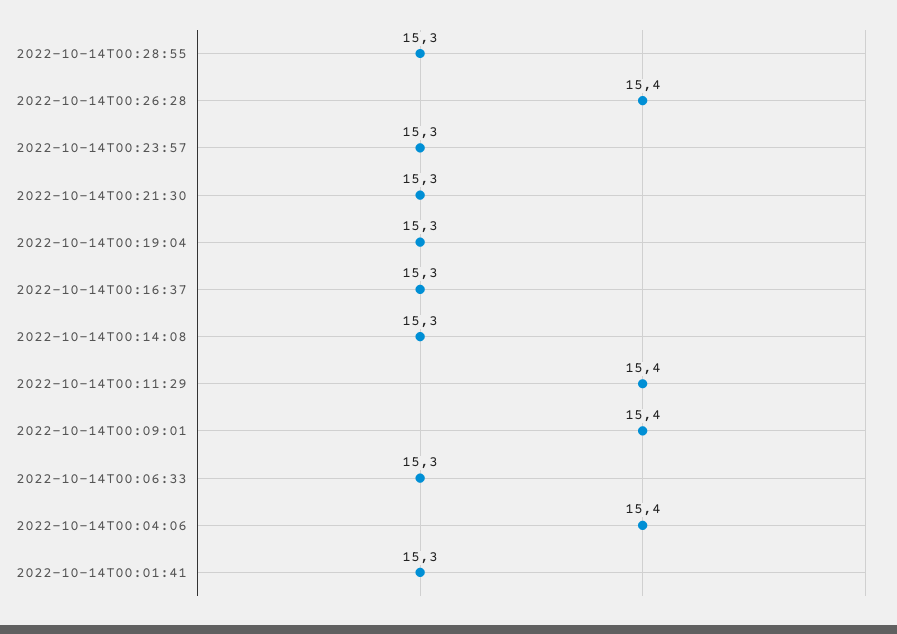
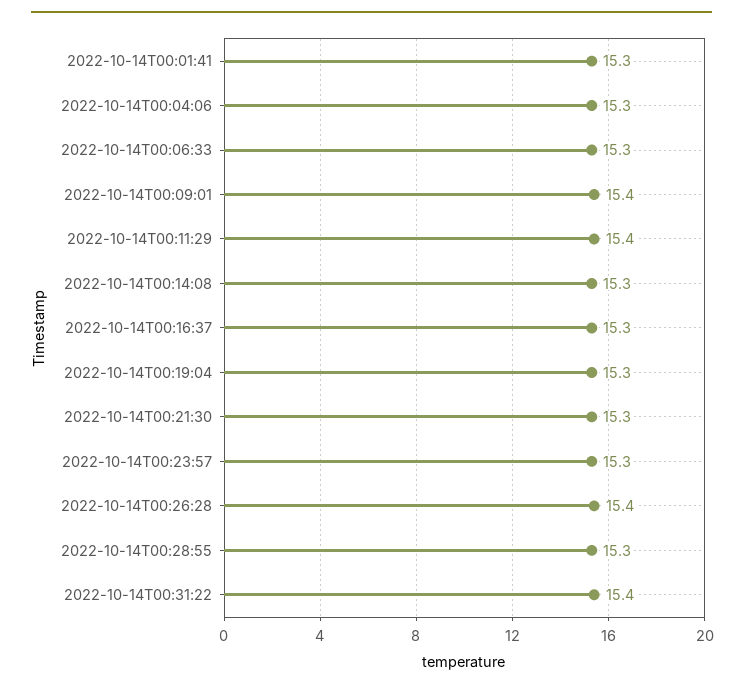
2022-10-14T00:04:06: 15.4 -> 15.3
2022-10-14T00:31:22: none -> 15.4

